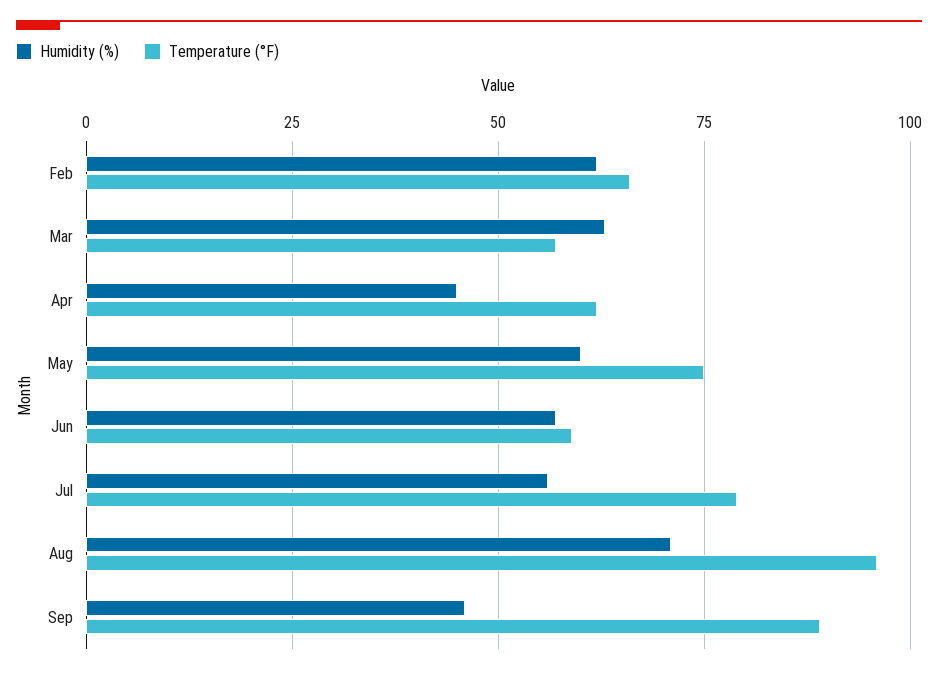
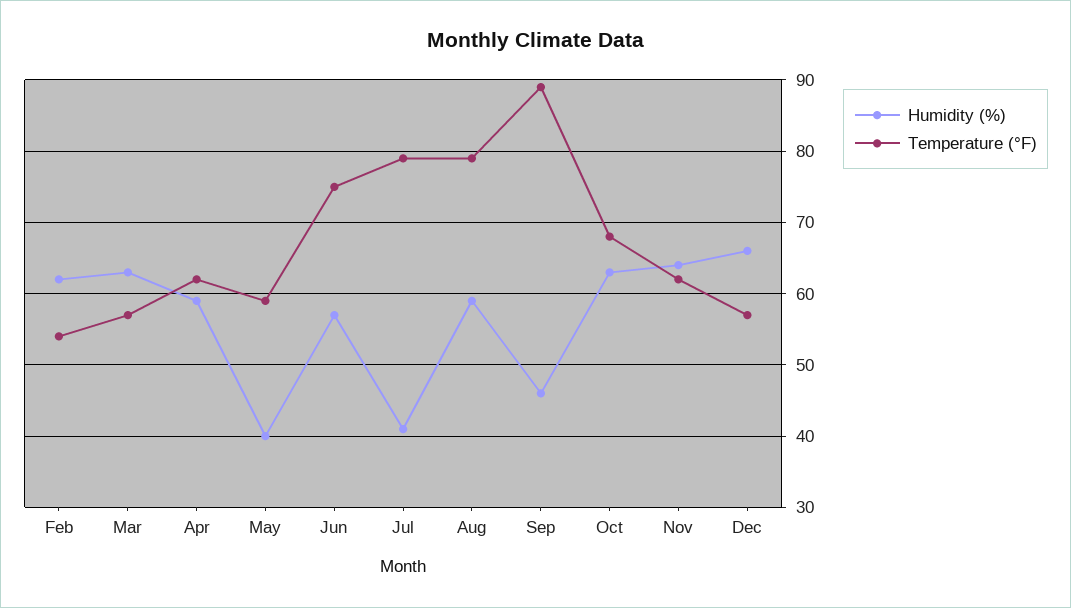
Temperature (°F), Feb: 65 -> 54
Humidity (%), Apr: 45 -> 59
Humidity (%), May: 60 -> 40
Temperature (°F), May: 75 -> 59
Temperature (°F), Jun: 60 -> 75
Humidity (%), Jul: 55 -> 41
Humidity (%), Aug: 70 -> 59
Temperature (°F), Aug: 95 -> 79
Humidity (%), Oct: none -> 63
Temperature (°F), Oct: none -> 68
Humidity (%), Nov: none -> 64
Temperature (°F), Nov: none -> 62
Humidity (%), Dec: none -> 66
Temperature (°F), Dec: none -> 57

